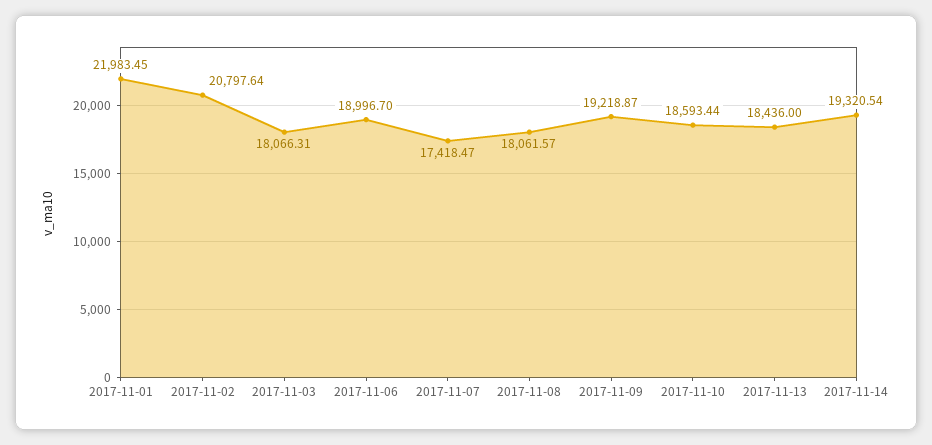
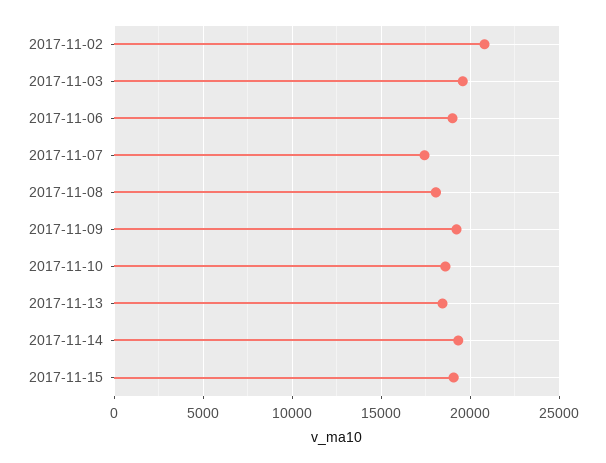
2017-11-01: 21983.45 -> none
2017-11-03: 18066.31 -> 19500
2017-11-15: none -> 19000

